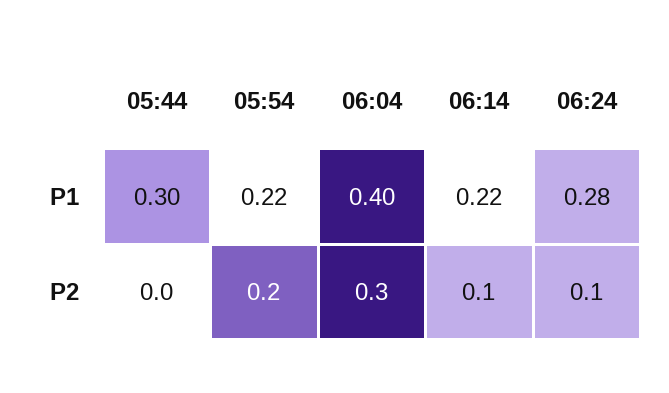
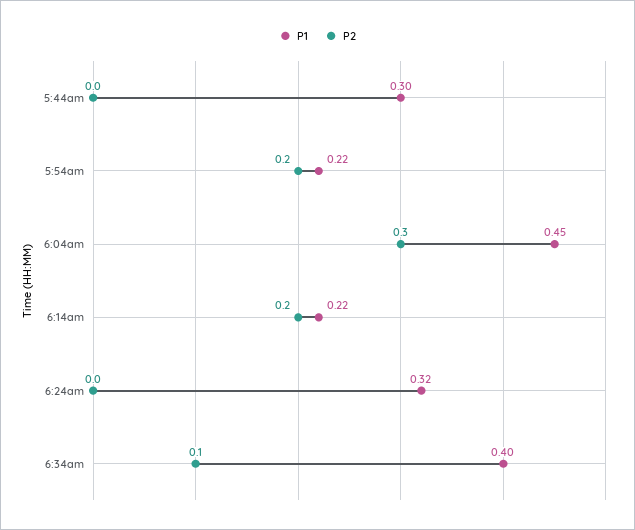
P1, 06:04: 0.4 -> 0.45
P1, 06:24: 0.28 -> 0.32
P2, 06:14: 0.1 -> 0.2
P2, 06:24: 0.1 -> 0
P1, 6:34am: none -> 0.4
P2, 6:34am: none -> 0.1

